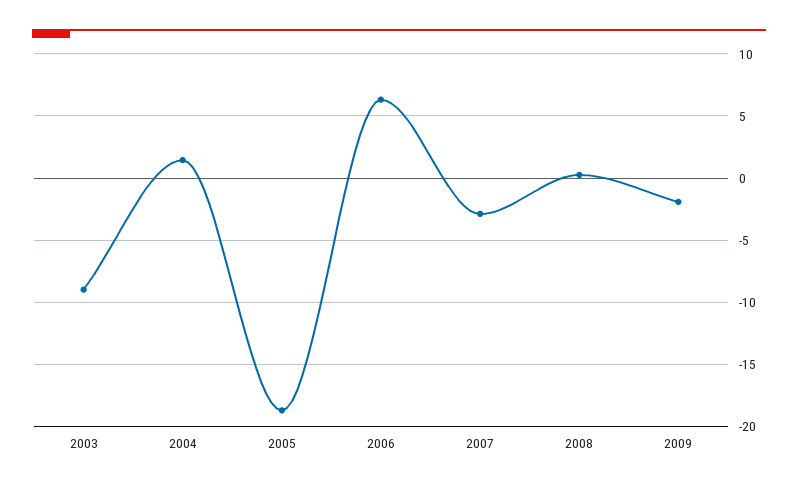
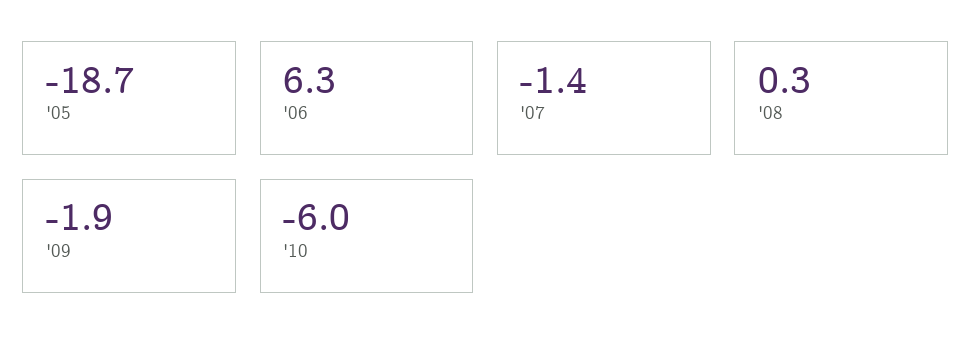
2003: -9 -> none
2004: 1.5 -> none
2007: -3 -> -1.4
'10: none -> -6

